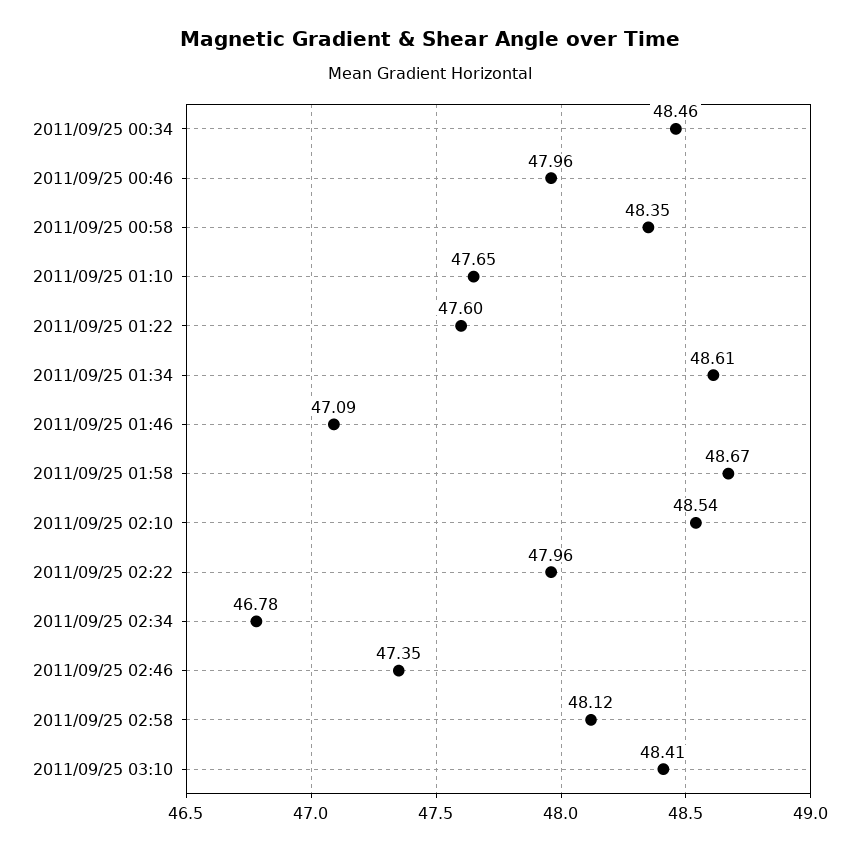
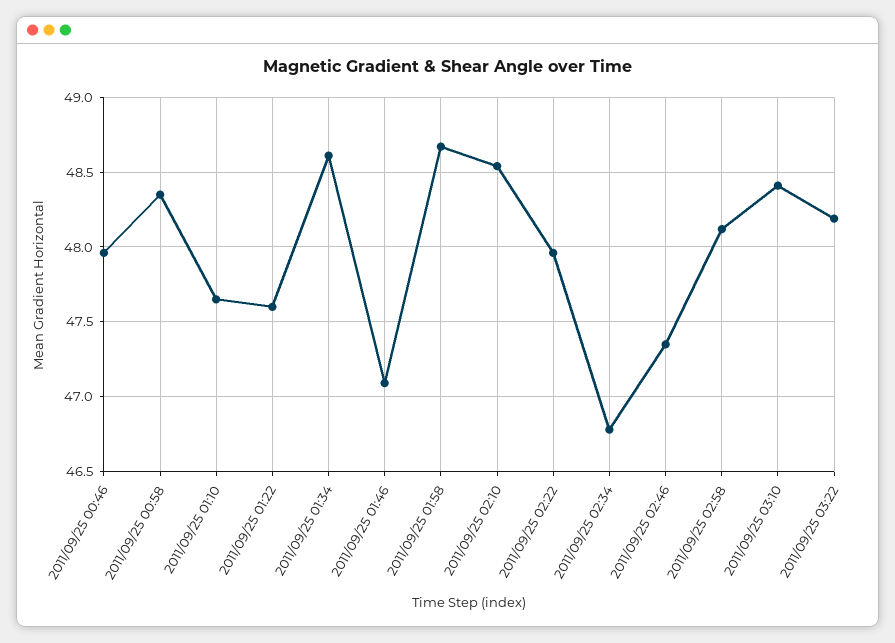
2011/09/25 00:34: 48.46 -> none
2011/09/25 03:22: none -> 48.2

